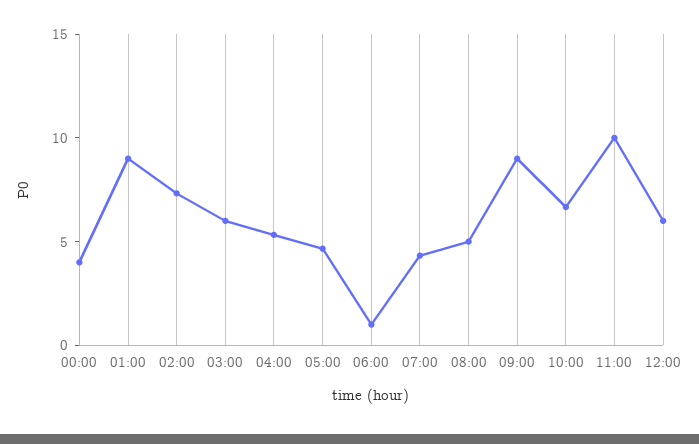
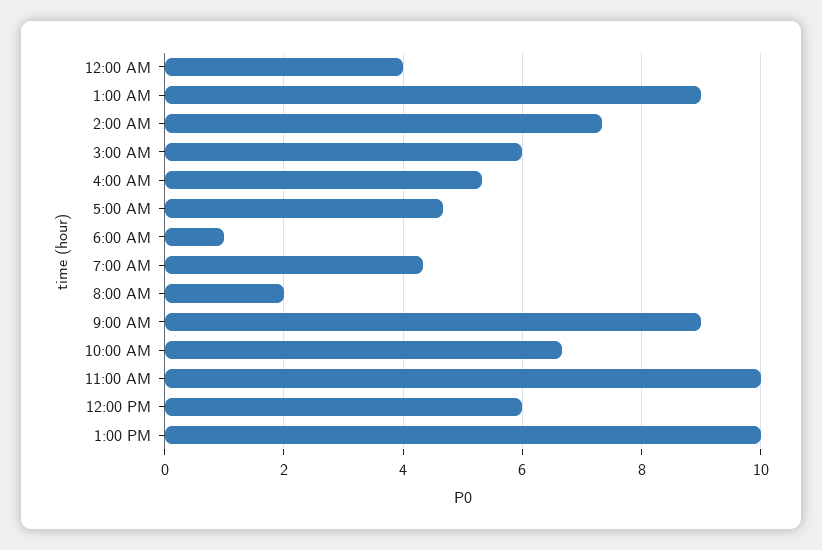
08:00: 5 -> 2
1:00 PM: none -> 10

